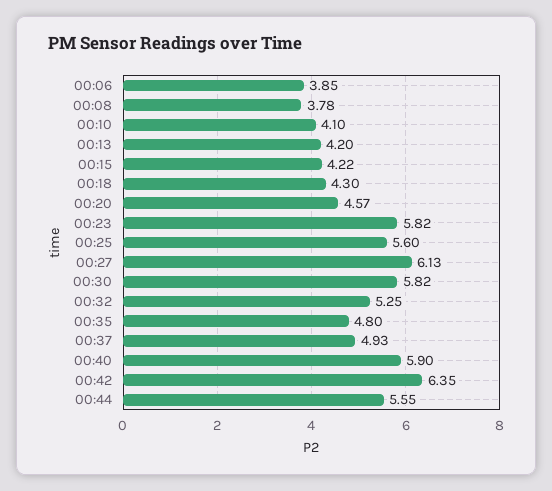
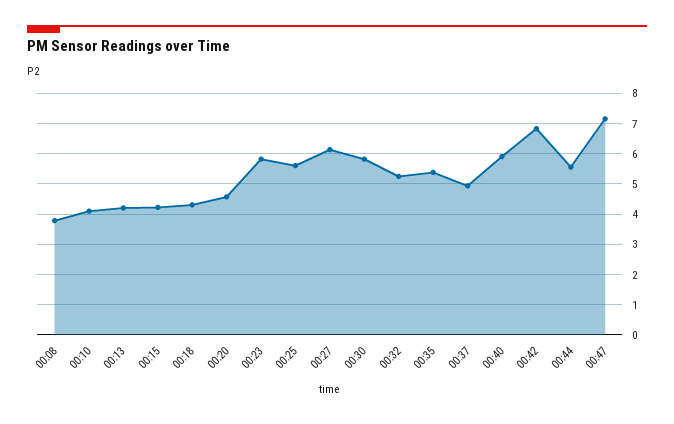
00:06: 3.85 -> none
00:35: 4.8 -> 5.4
00:42: 6.35 -> 6.8
00:47: none -> 7.2

